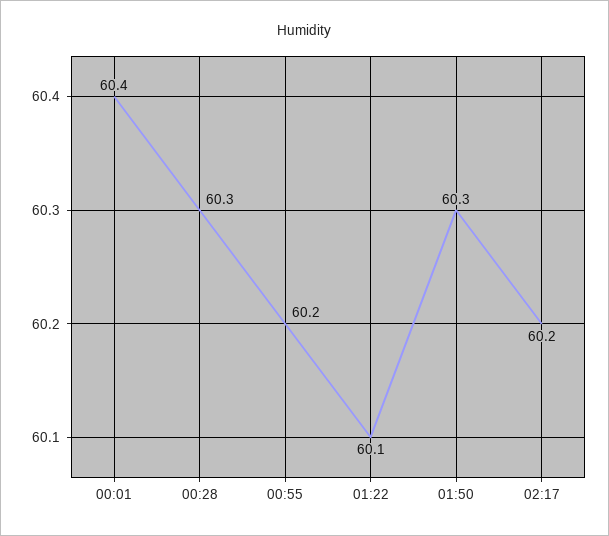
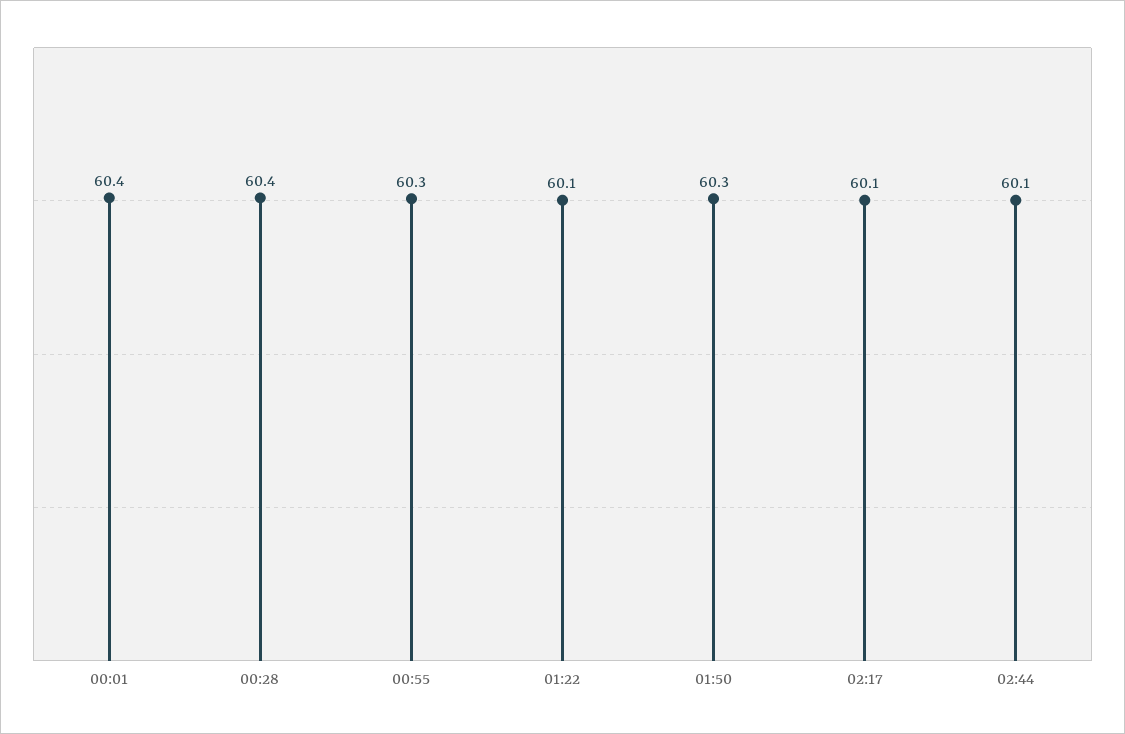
00:28: 60.3 -> 60.4
00:55: 60.2 -> 60.3
02:17: 60.2 -> 60.1
02:44: none -> 60.1

